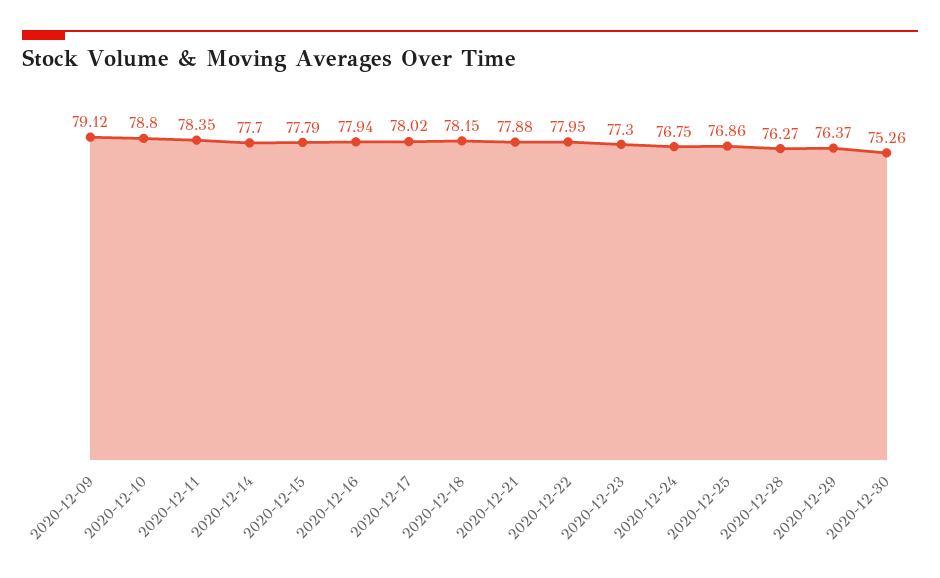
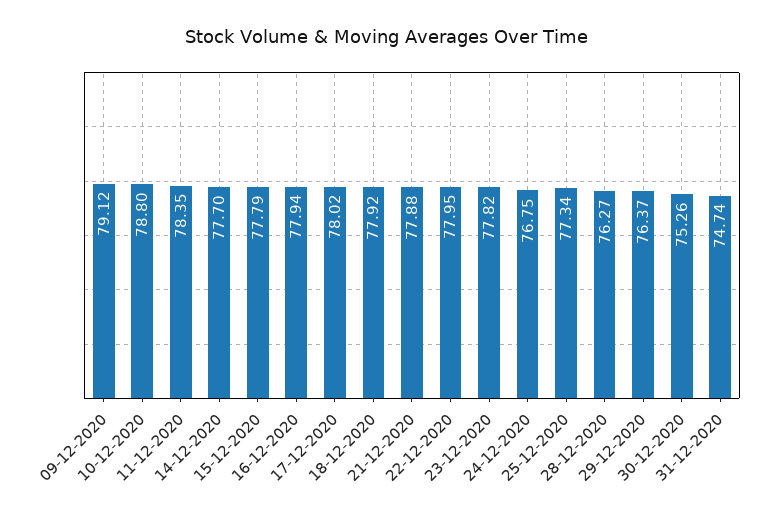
2020-12-18: 78.15 -> 77.92
2020-12-23: 77.3 -> 77.82
2020-12-25: 76.86 -> 77.34
31-12-2020: none -> 74.74

